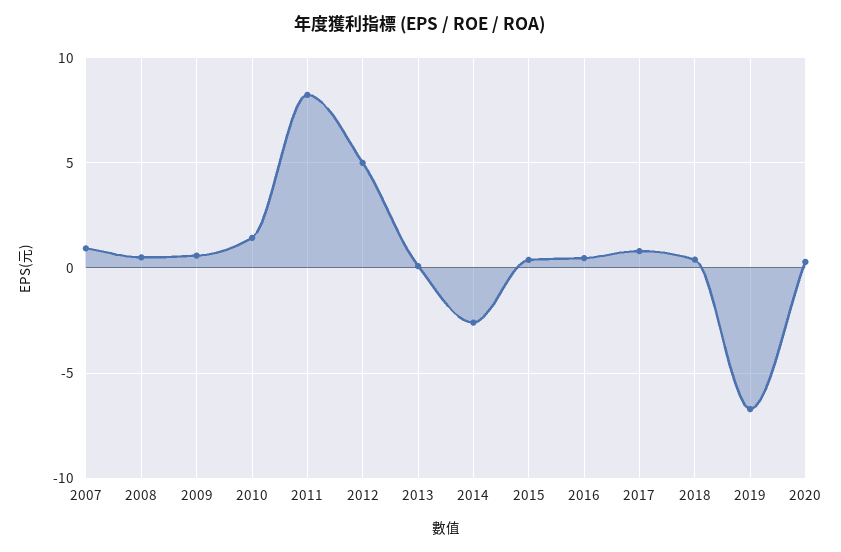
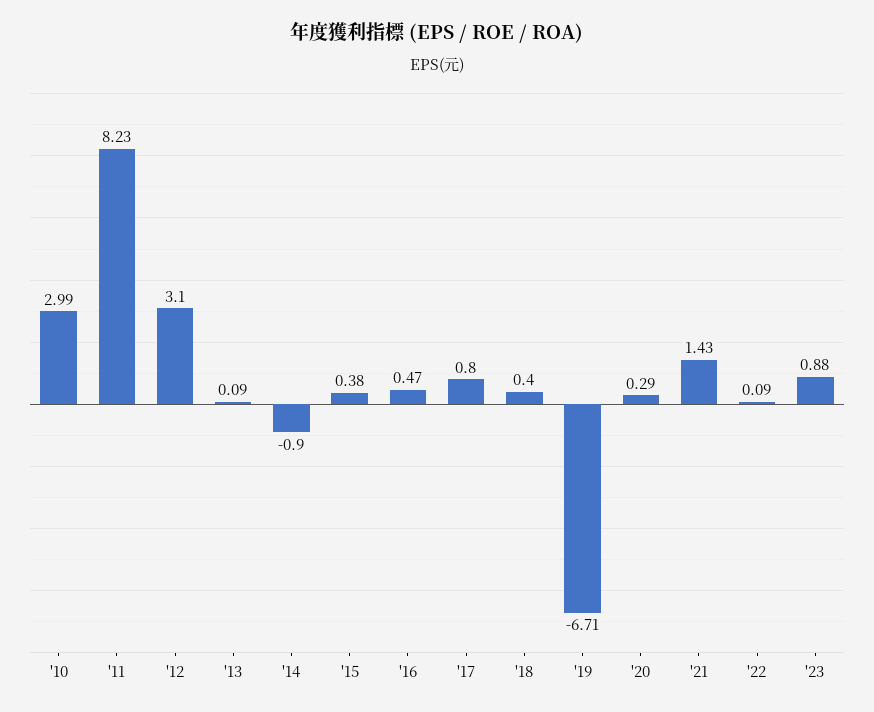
2007: 1 -> none
2008: 0.5 -> none
2009: 0.5 -> none
2010: 1.5 -> 2.99
2012: 5 -> 3.1
2014: -2.5 -> -0.9
'21: none -> 1.43
'22: none -> 0.09
'23: none -> 0.88

